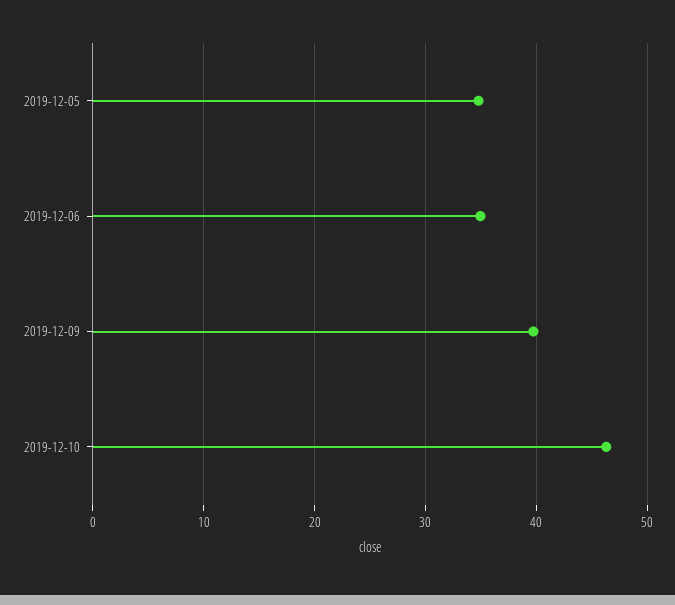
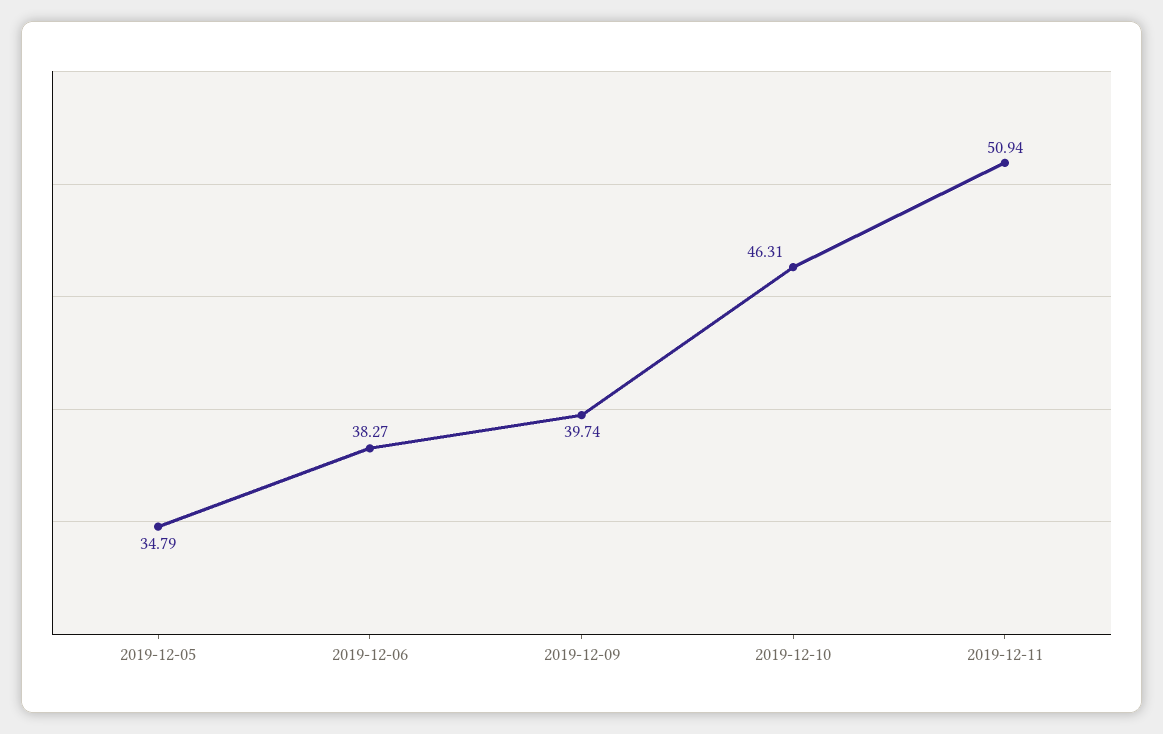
2019-12-06: 35 -> 38.27
2019-12-11: none -> 50.94

